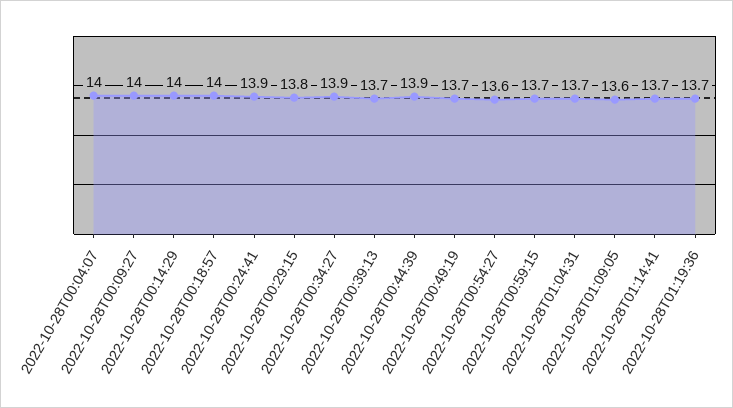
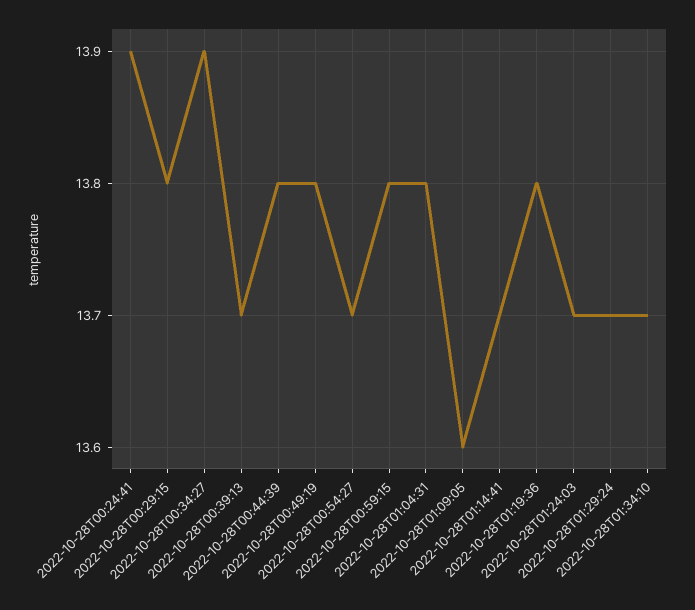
2022-10-28T00:04:07: 14 -> none
2022-10-28T00:09:27: 14 -> none
2022-10-28T00:14:29: 14 -> none
2022-10-28T00:18:57: 14 -> none
2022-10-28T00:44:39: 13.9 -> 13.8
2022-10-28T00:49:19: 13.7 -> 13.8
2022-10-28T00:54:27: 13.6 -> 13.7
2022-10-28T00:59:15: 13.7 -> 13.8
2022-10-28T01:04:31: 13.7 -> 13.8
2022-10-28T01:19:36: 13.7 -> 13.8
2022-10-28T01:24:03: none -> 13.7
2022-10-28T01:29:24: none -> 13.7
2022-10-28T01:34:10: none -> 13.7

